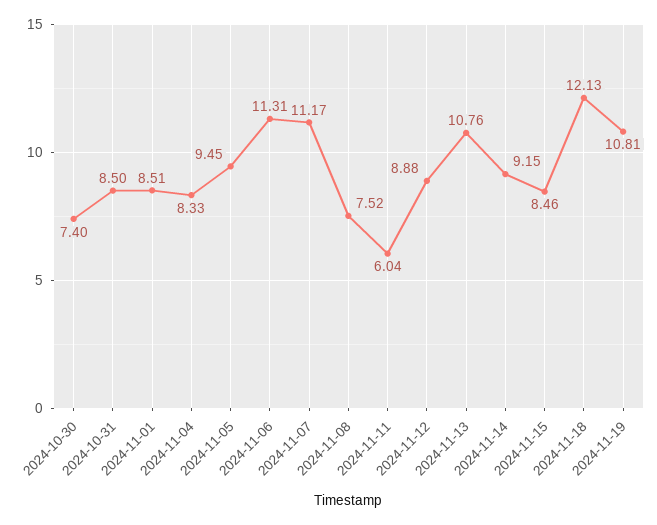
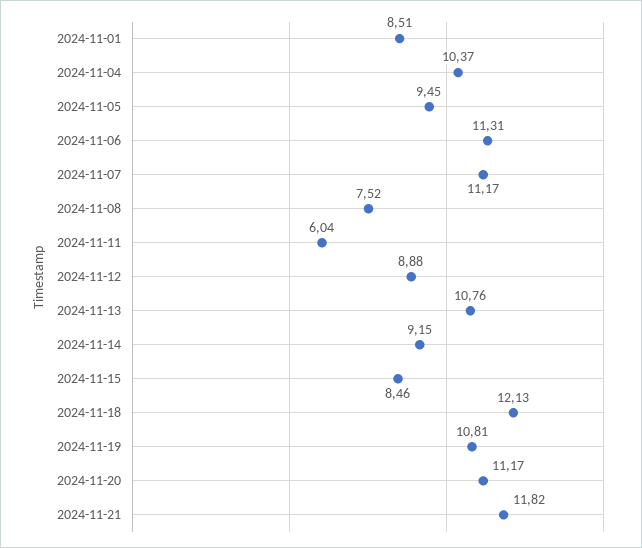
2024-10-30: 7.4 -> none
2024-10-31: 8.5 -> none
2024-11-04: 8.33 -> 10.37
2024-11-20: none -> 11.17
2024-11-21: none -> 11.82

